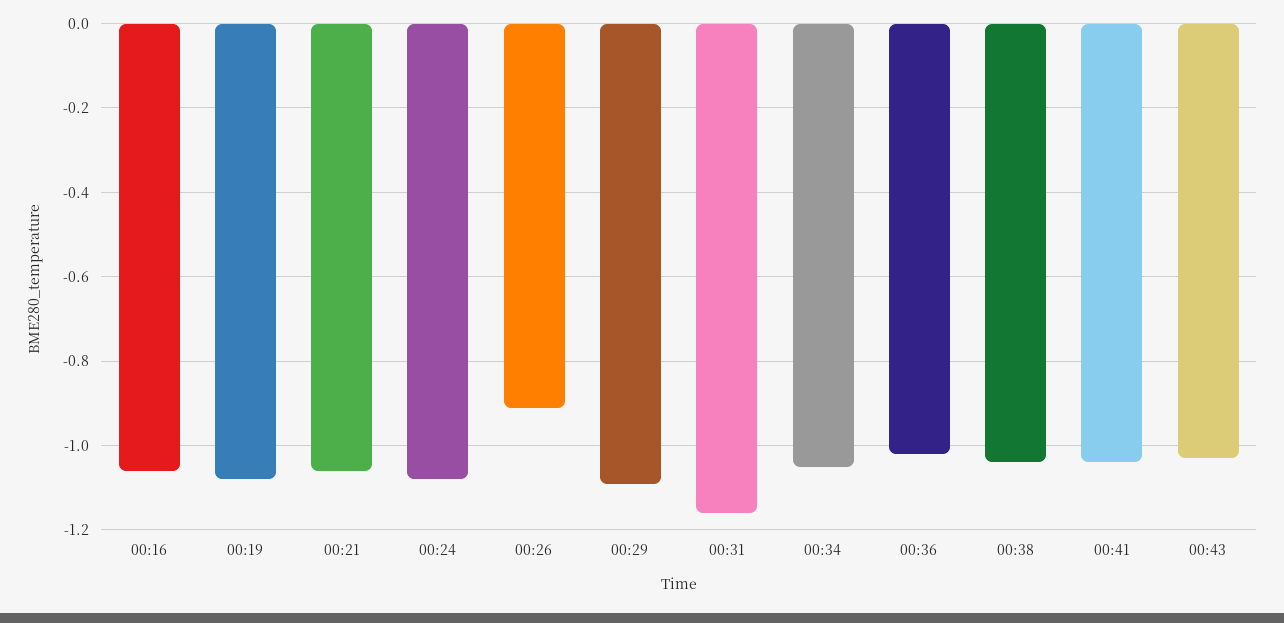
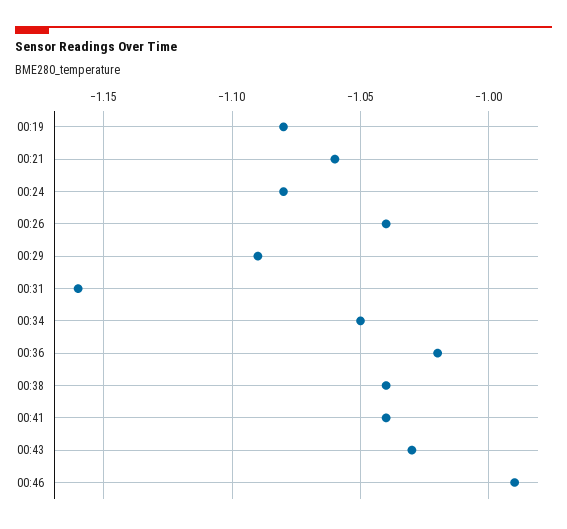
00:16: -1.05 -> none
00:26: -0.9 -> -1.04
00:46: none -> -0.99

